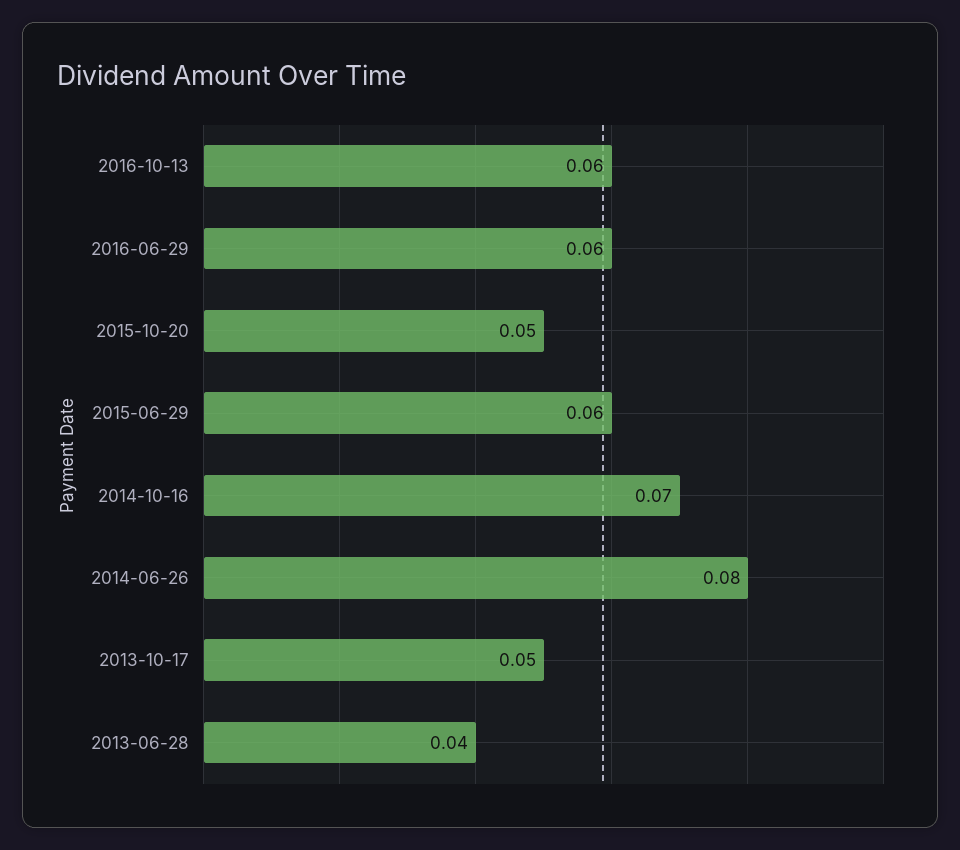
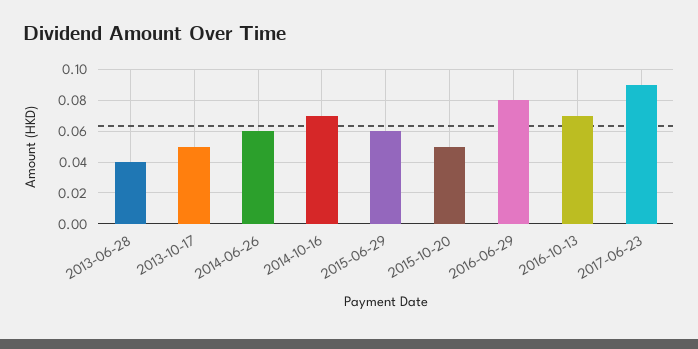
2016-10-13: 0.06 -> 0.07
2016-06-29: 0.06 -> 0.08
2014-06-26: 0.08 -> 0.06
2017-06-23: none -> 0.09

